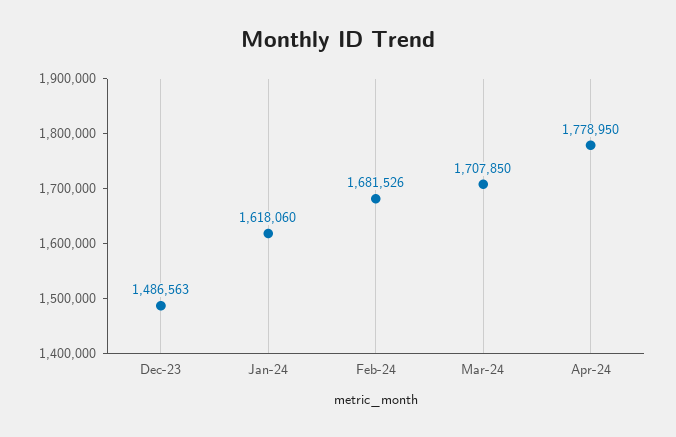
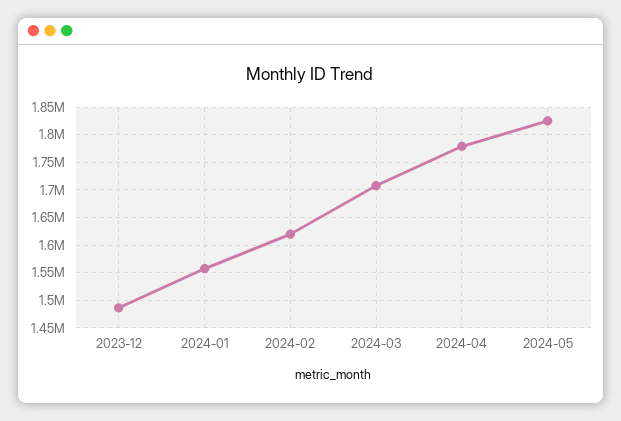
Jan-24: 1618060 -> 1550000
Feb-24: 1681526 -> 1625000
2024-05: none -> 1825000

